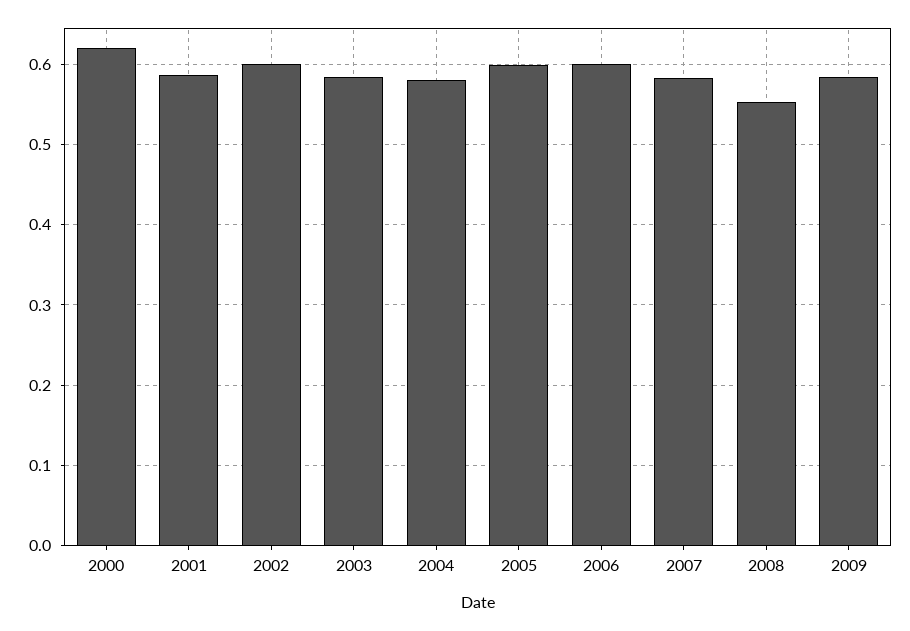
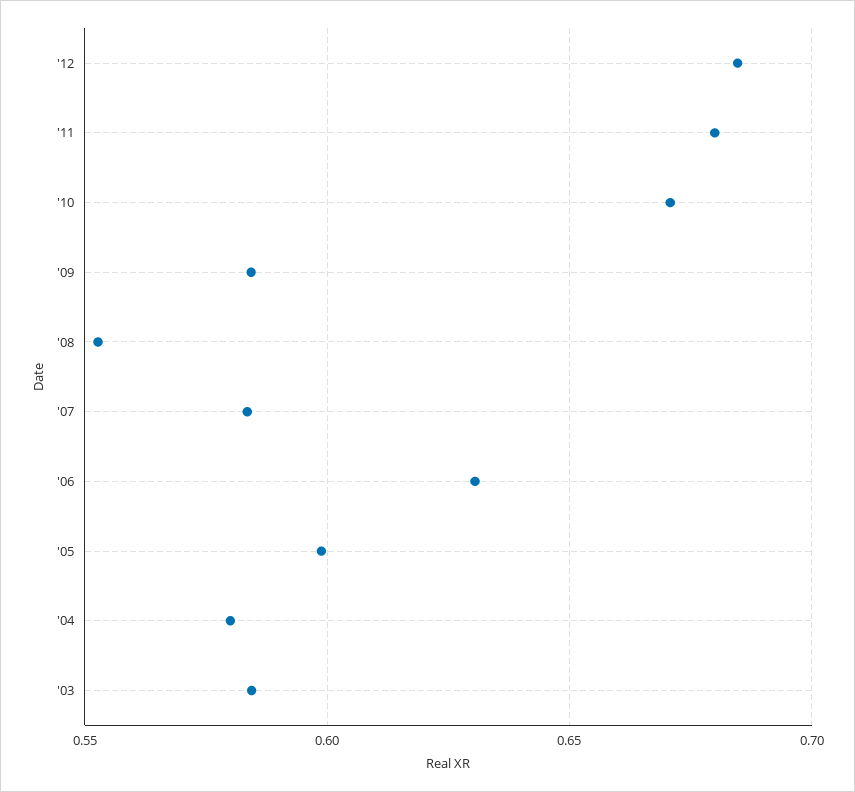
2000: 0.62 -> none
2001: 0.59 -> none
2002: 0.6 -> none
2006: 0.6 -> 0.63
'12: none -> 0.685
'11: none -> 0.68
'10: none -> 0.67

